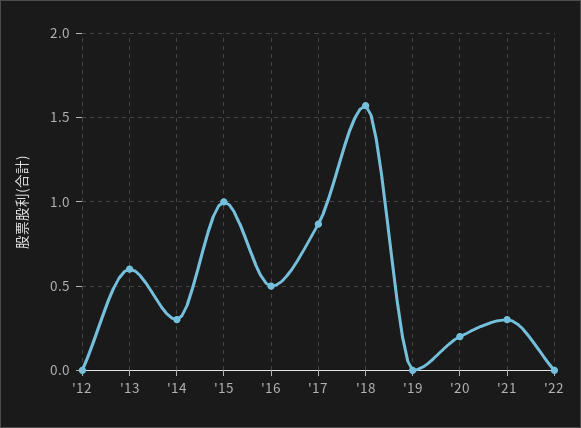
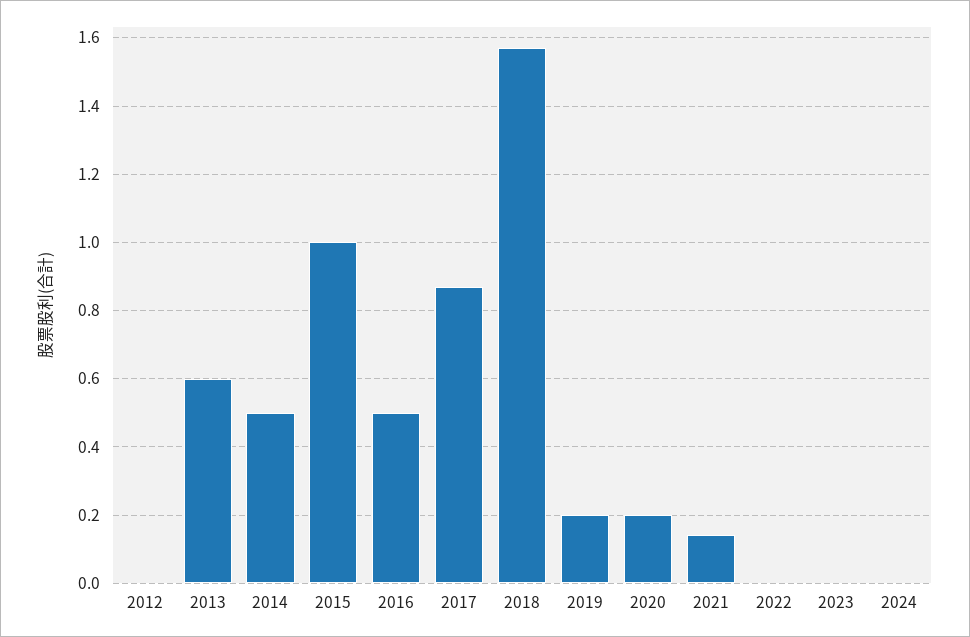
'14: 0.3 -> 0.5
'19: 0 -> 0.2
'21: 0.3 -> 0.14
2023: none -> 0
2024: none -> 0

